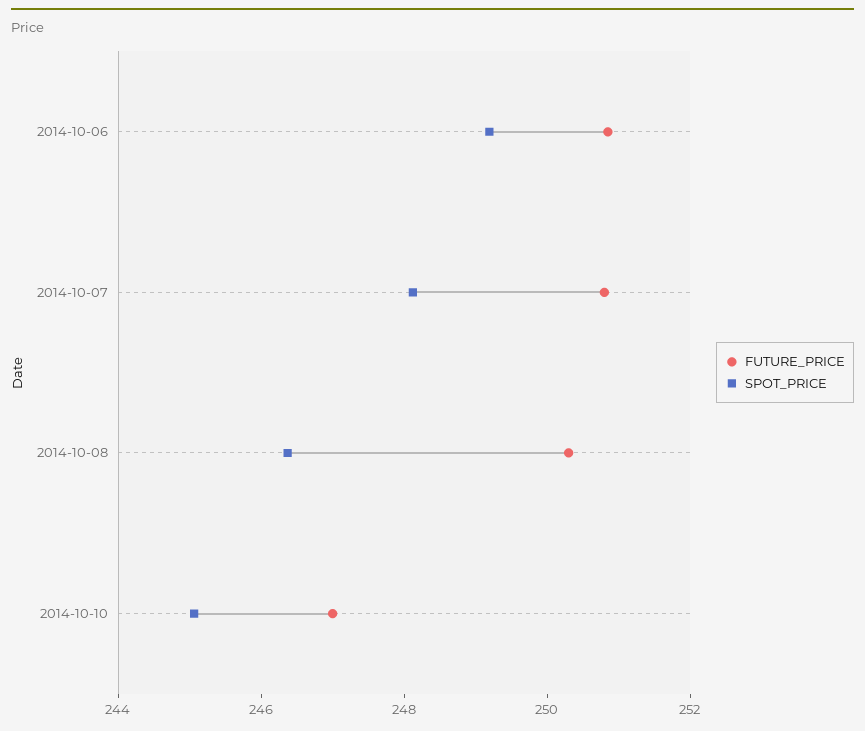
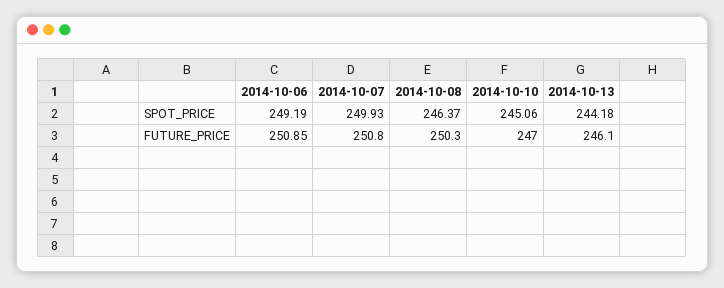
SPOT_PRICE, 2014-10-07: 248 -> 249.93
SPOT_PRICE, 2014-10-13: none -> 244.18
FUTURE_PRICE, 2014-10-13: none -> 246.1

